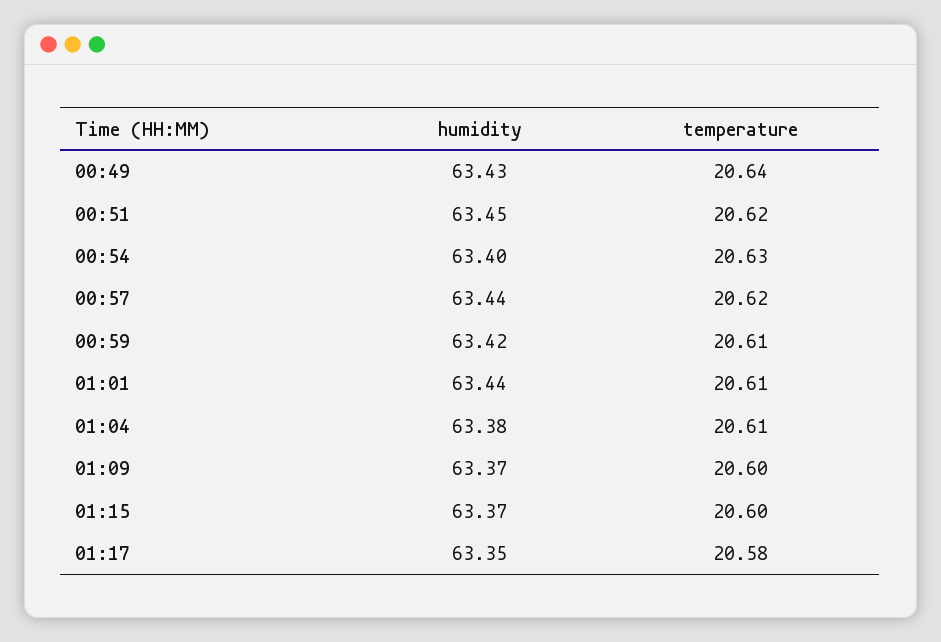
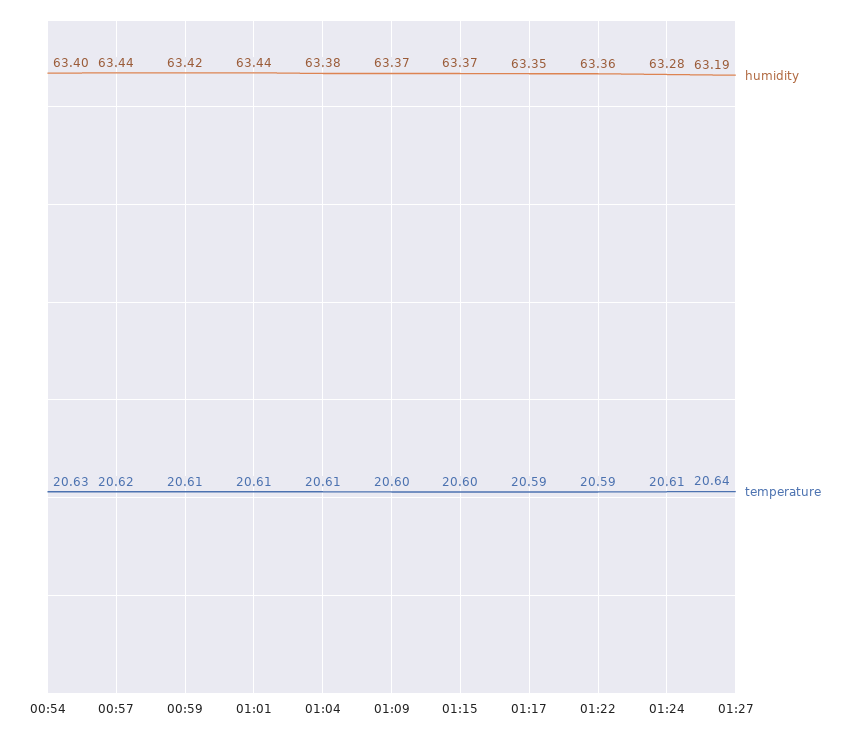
humidity, 00:49: 63.43 -> none
temperature, 00:49: 20.64 -> none
humidity, 00:51: 63.45 -> none
temperature, 00:51: 20.62 -> none
temperature, 01:17: 20.58 -> 20.59
humidity, 01:22: none -> 63.36
temperature, 01:22: none -> 20.59
humidity, 01:24: none -> 63.28
temperature, 01:24: none -> 20.61
humidity, 01:27: none -> 63.19
temperature, 01:27: none -> 20.64

